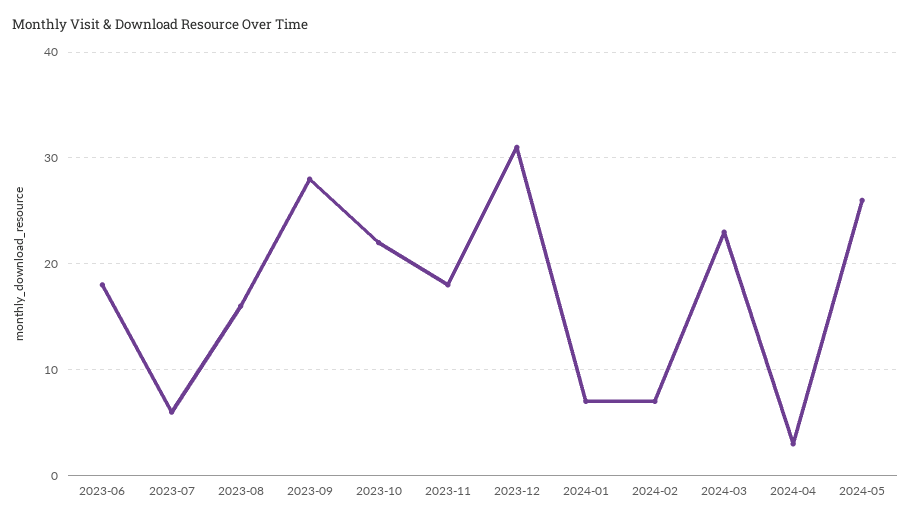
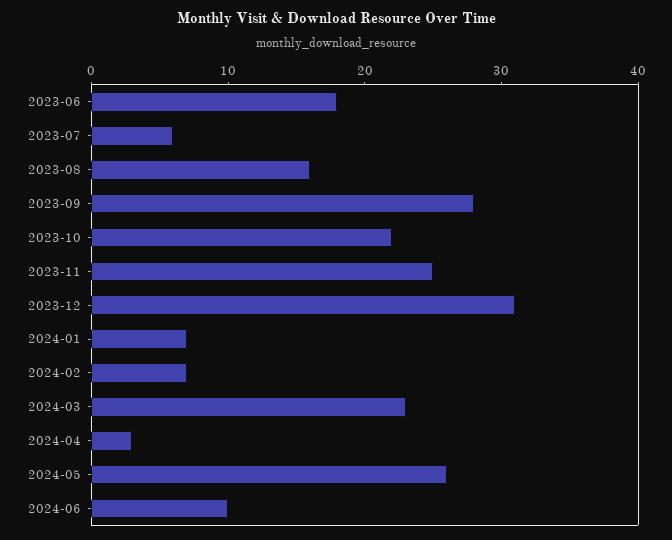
2023-11: 18 -> 25
2024-06: none -> 10

